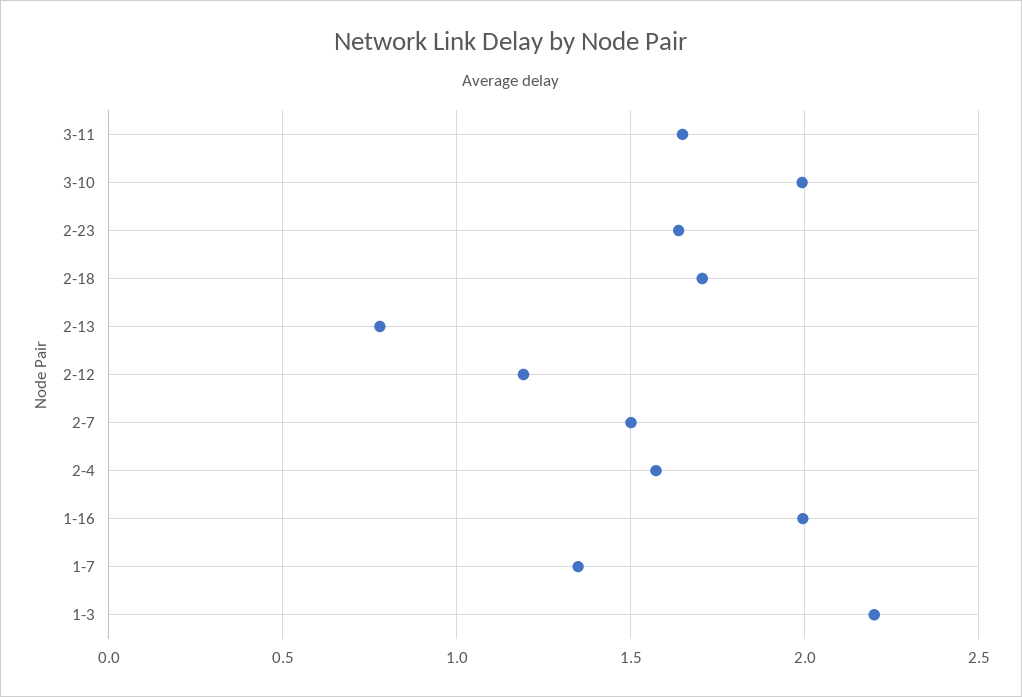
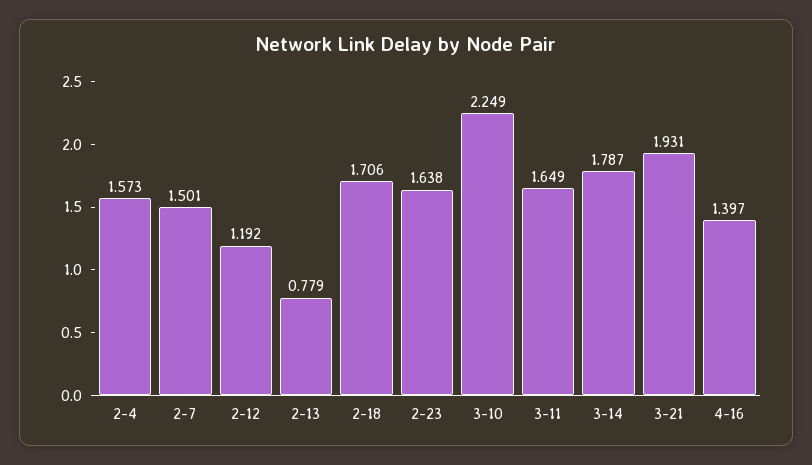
3-10: 2 -> 2.249
1-16: 2 -> none
1-7: 1.35 -> none
1-3: 2.2 -> none
3-14: none -> 1.787
3-21: none -> 1.931
4-16: none -> 1.397

